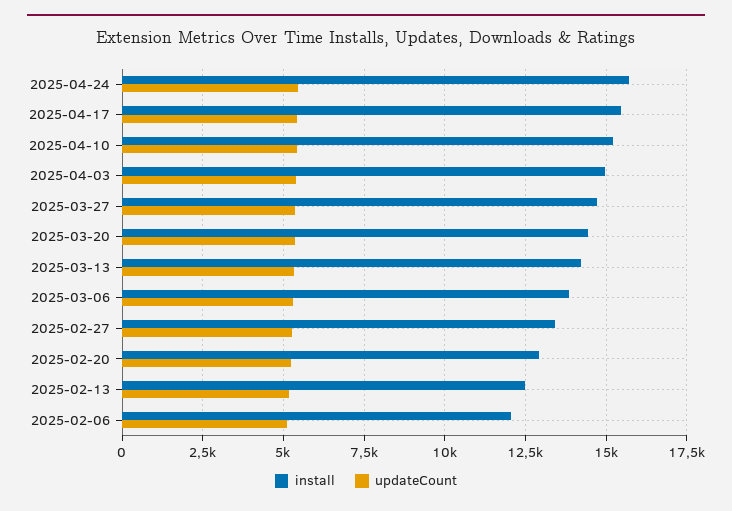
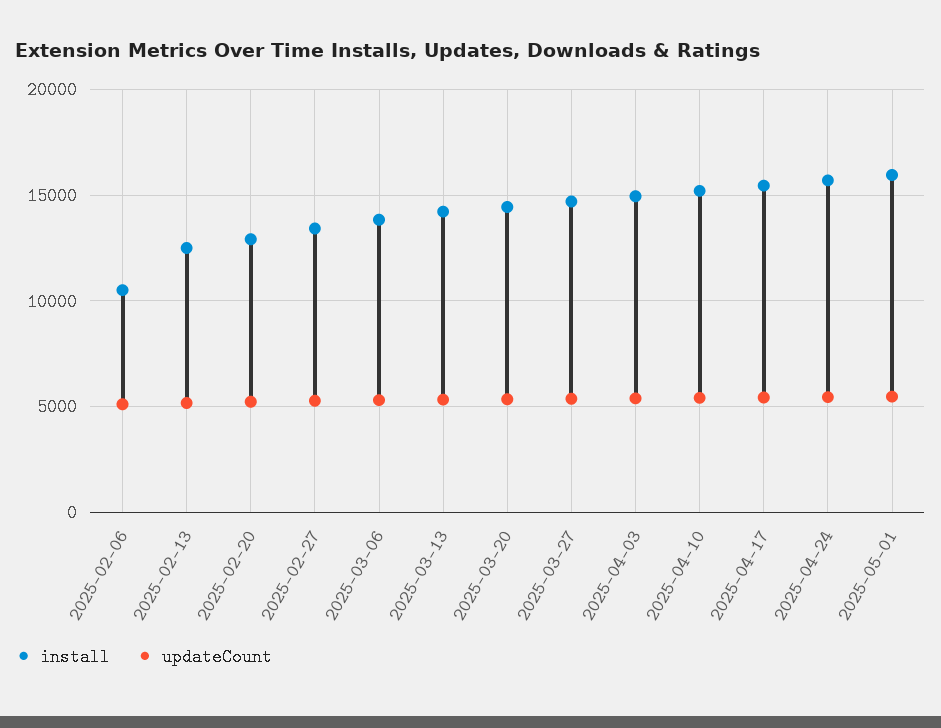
install, 2025-02-06: 12000 -> 10500
install, 2025-05-01: none -> 16000
updateCount, 2025-05-01: none -> 5500

